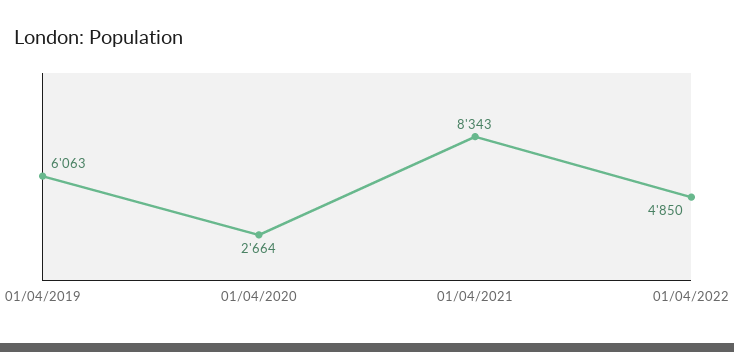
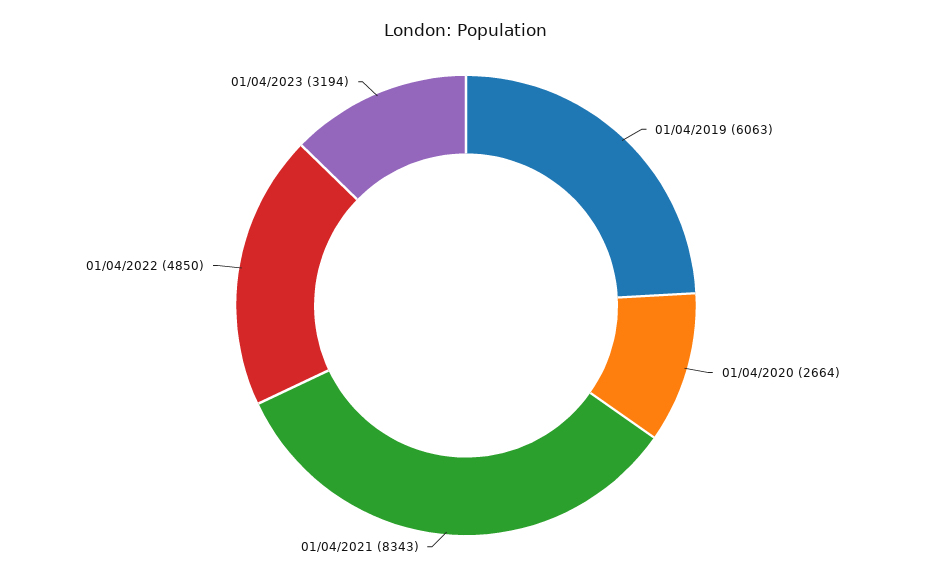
01/04/2023: none -> 3194

